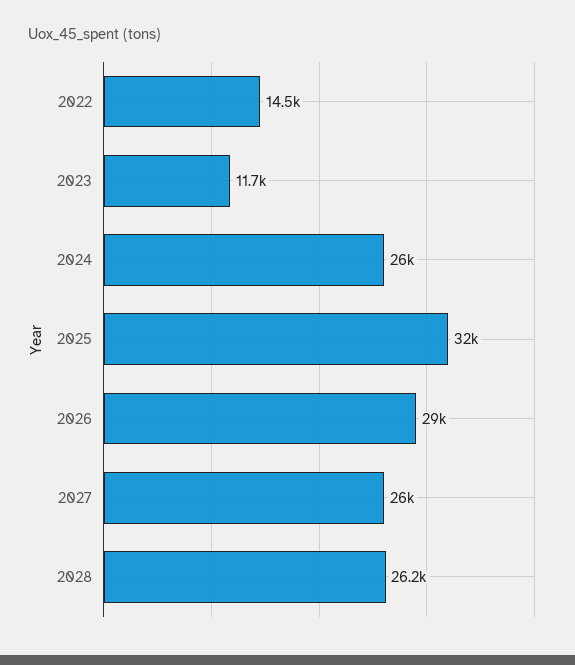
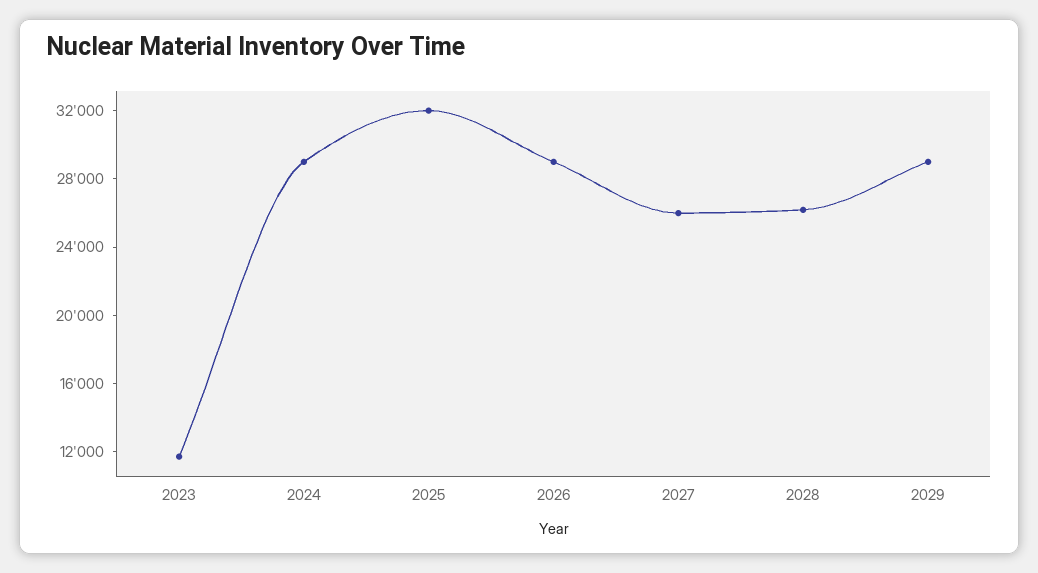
2022: 14500 -> none
2024: 26000 -> 29000
2029: none -> 29000

